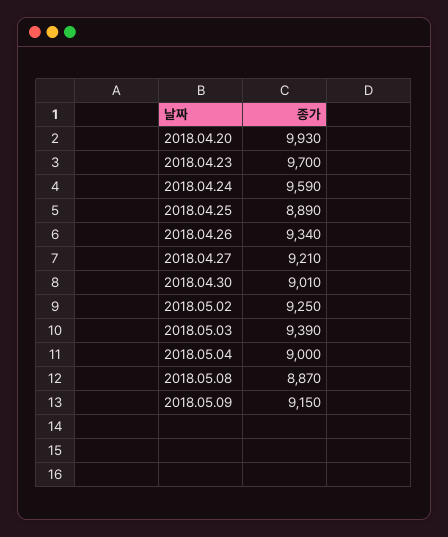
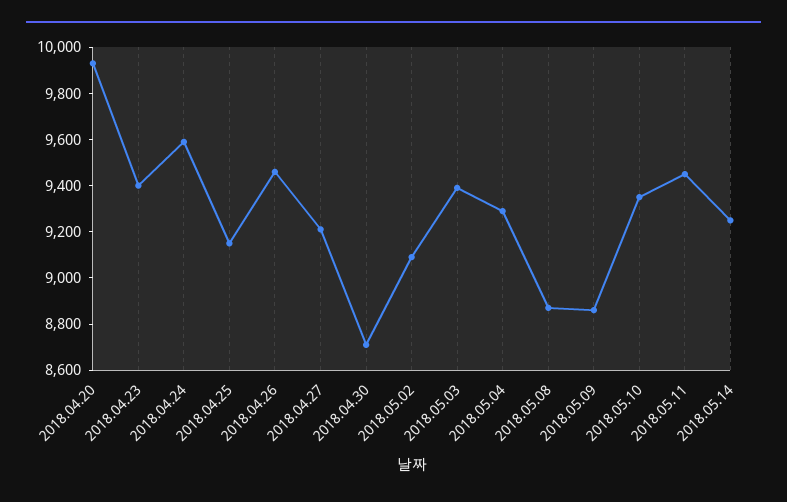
2018.04.23: 9700 -> 9400
2018.04.25: 8890 -> 9150
2018.04.26: 9340 -> 9450
2018.04.30: 9010 -> 8700
2018.05.02: 9250 -> 9100
2018.05.04: 9000 -> 9300
2018.05.09: 9150 -> 8850
2018.05.10: none -> 9350
2018.05.11: none -> 9450
2018.05.14: none -> 9250

